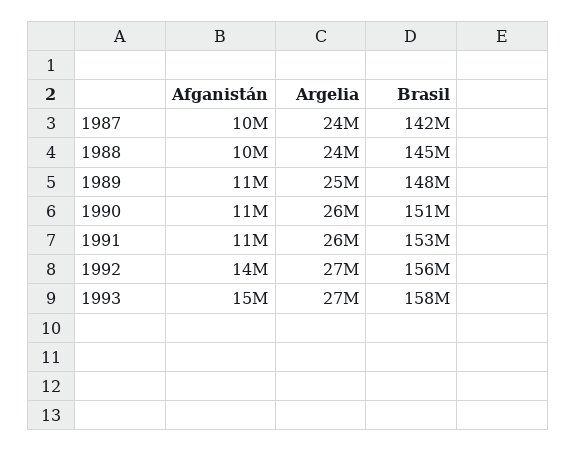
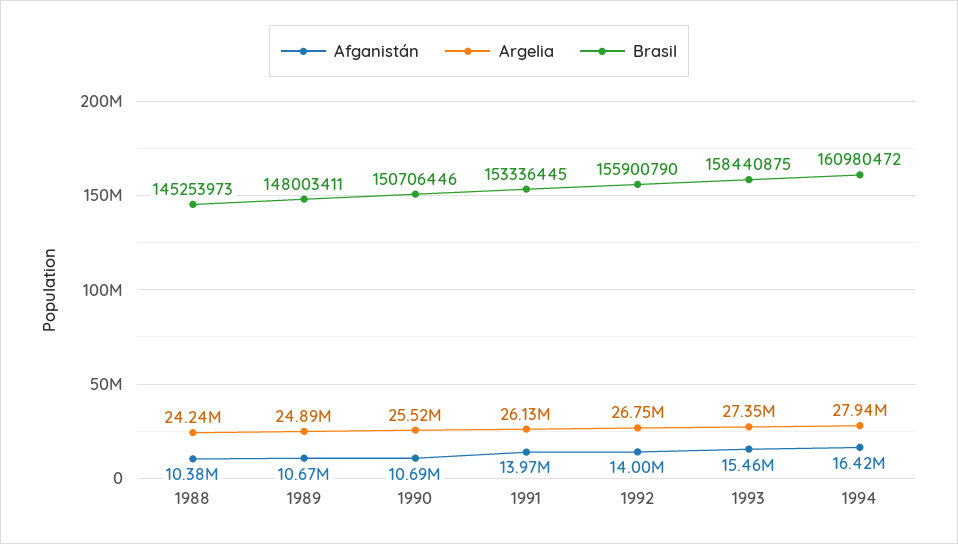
Afganistán, 1987: 10000000 -> none
Argelia, 1987: 24000000 -> none
Brasil, 1987: 142000000 -> none
Afganistán, 1991: 11000000 -> 13970000
Afganistán, 1994: none -> 16420000
Argelia, 1994: none -> 27940000
Brasil, 1994: none -> 160980472

